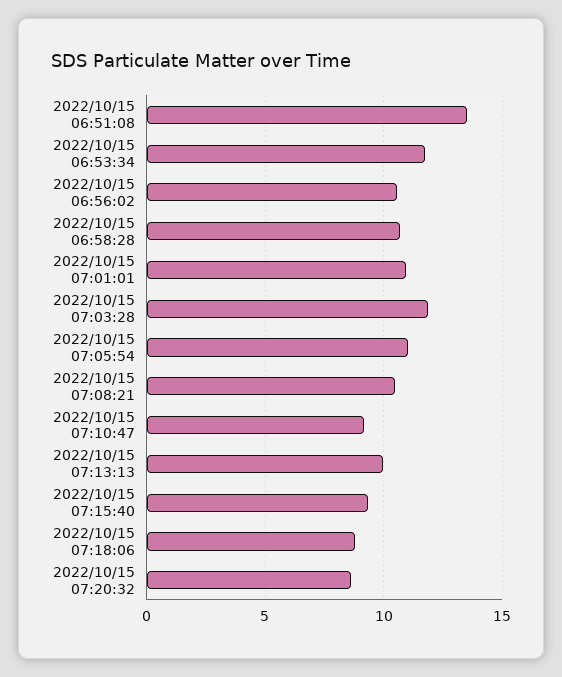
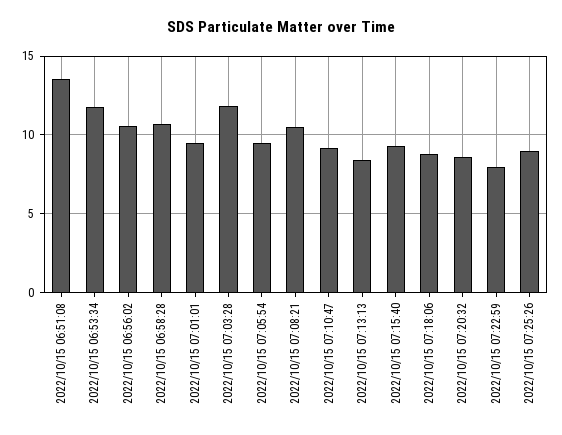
2022/10/15 07:01:01: 11 -> 9.5
2022/10/15 07:05:54: 11 -> 9.5
2022/10/15 07:13:13: 10 -> 8.5
2022/10/15 07:22:59: none -> 8
2022/10/15 07:25:26: none -> 9

